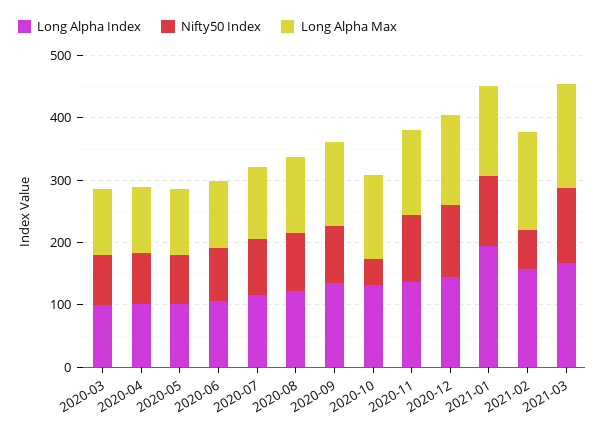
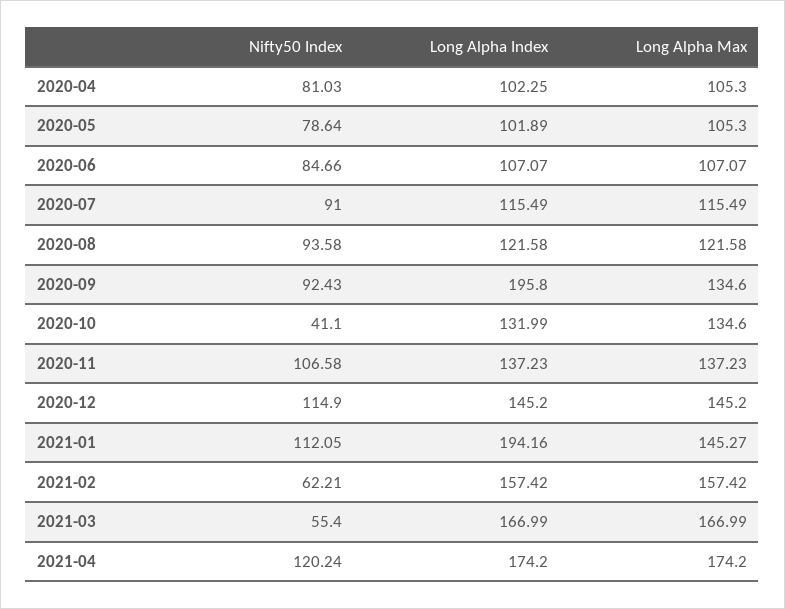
Long Alpha Index, 2020-03: 100 -> none
Nifty50 Index, 2020-03: 80 -> none
Long Alpha Max, 2020-03: 100 -> none
Long Alpha Index, 2020-09: 140 -> 195.8
Nifty50 Index, 2021-03: 120 -> 55.4
Nifty50 Index, 2021-04: none -> 120.24
Long Alpha Index, 2021-04: none -> 174.2
Long Alpha Max, 2021-04: none -> 174.2

